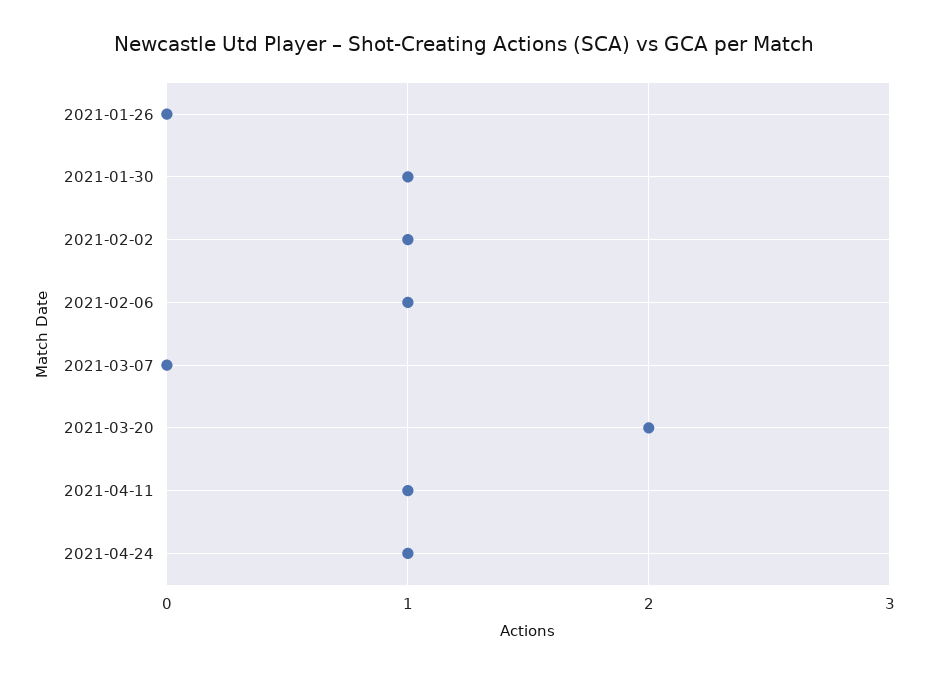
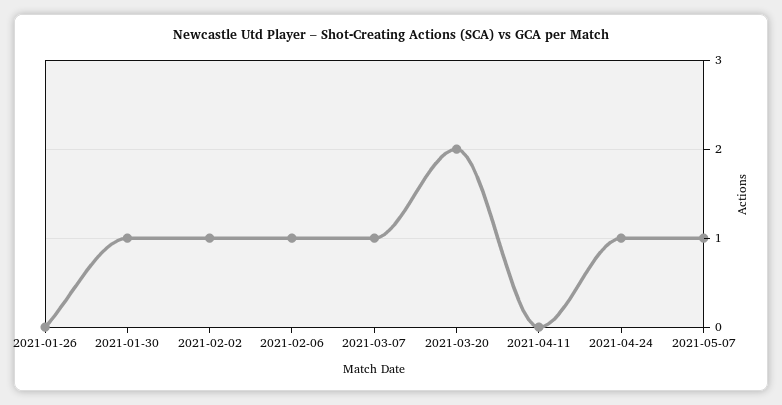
2021-03-07: 0 -> 1
2021-04-11: 1 -> 0
2021-05-07: none -> 1

